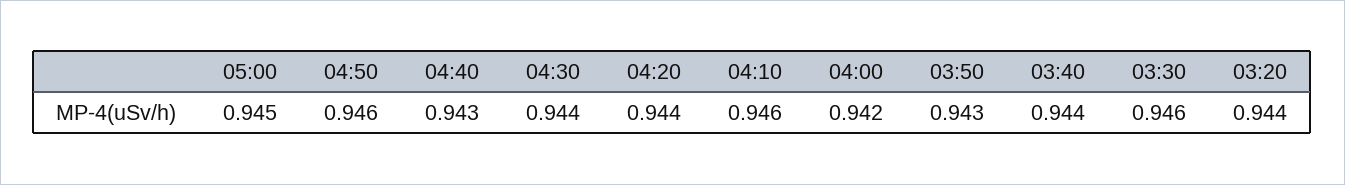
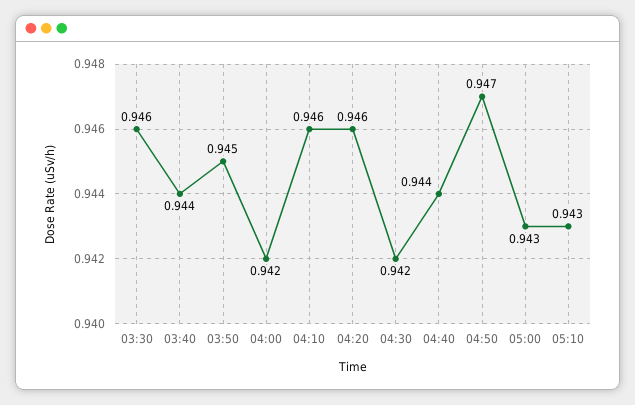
05:00: 0.945 -> 0.943
04:50: 0.946 -> 0.947
04:40: 0.943 -> 0.944
04:30: 0.944 -> 0.942
04:20: 0.944 -> 0.946
03:50: 0.943 -> 0.945
03:20: 0.944 -> none
05:10: none -> 0.943

